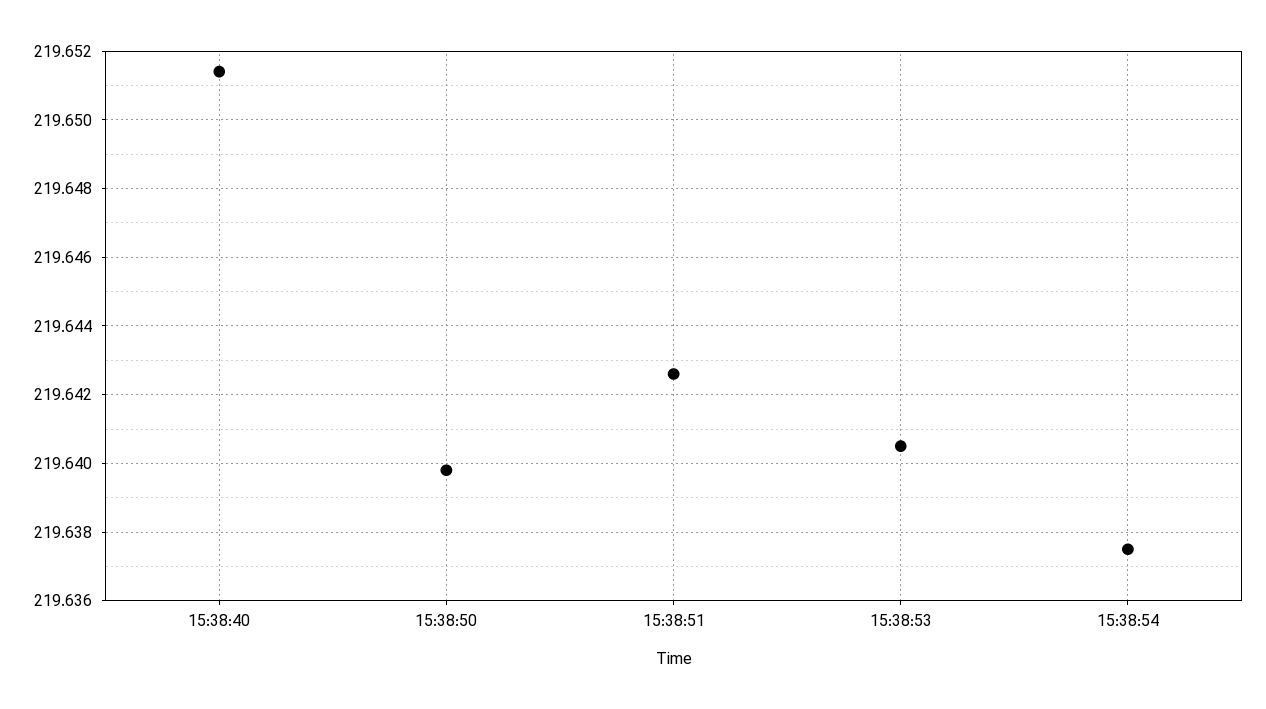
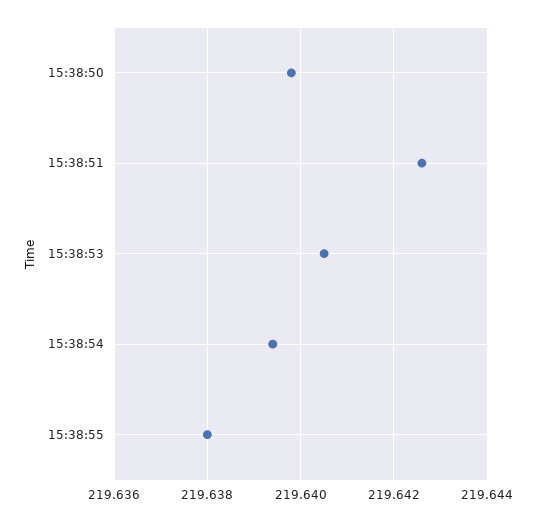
15:38:40: 219.6515 -> none
15:38:54: 219.6375 -> 219.6395
15:38:55: none -> 219.638

